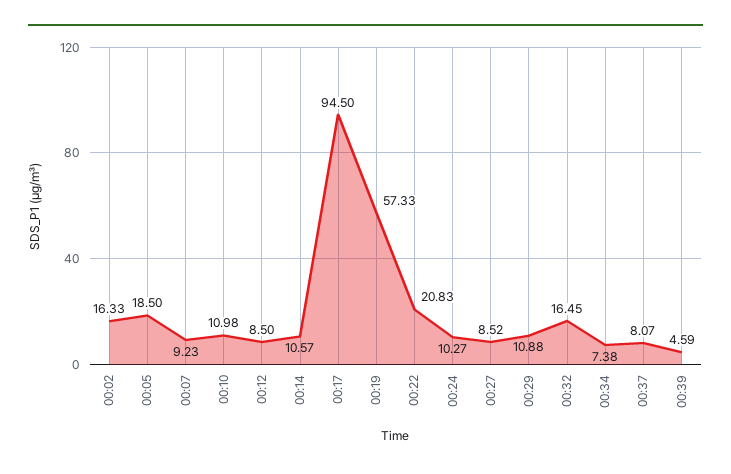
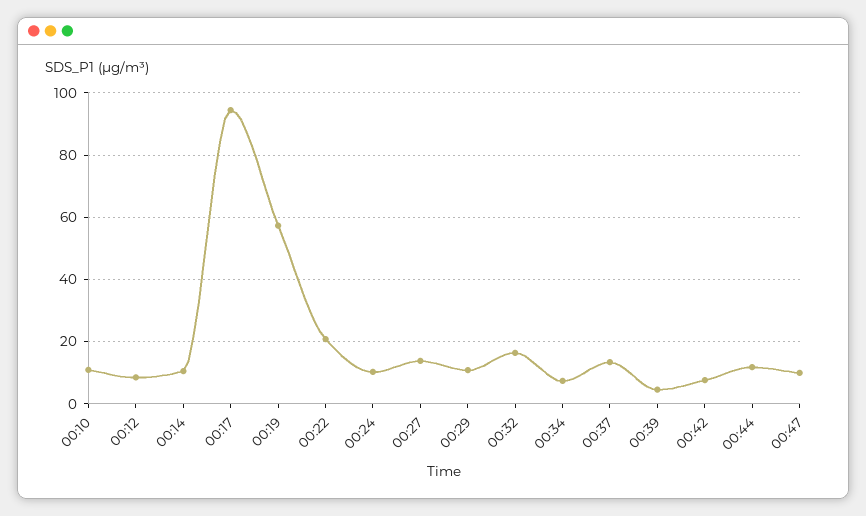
00:02: 16.33 -> none
00:05: 18.5 -> none
00:07: 9.23 -> none
00:27: 8.52 -> 14
00:37: 8.07 -> 14
00:42: none -> 8
00:44: none -> 12
00:47: none -> 10

